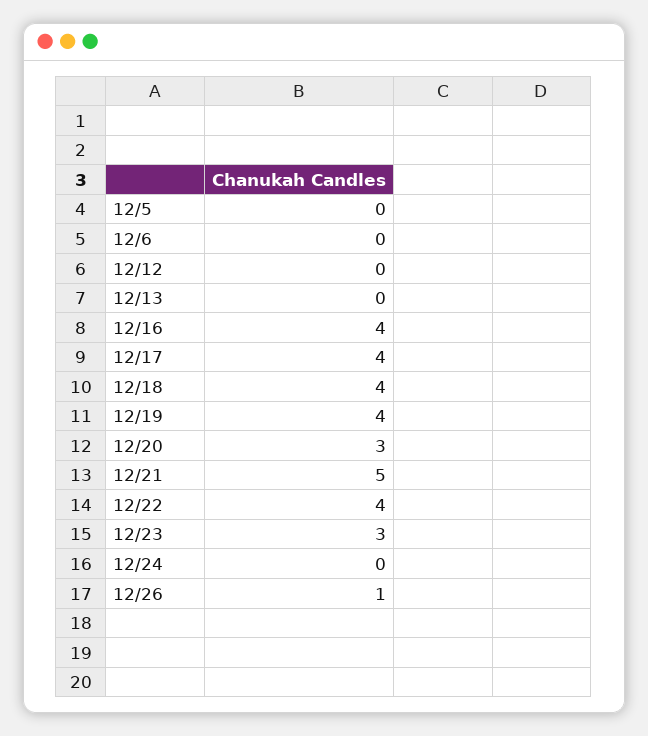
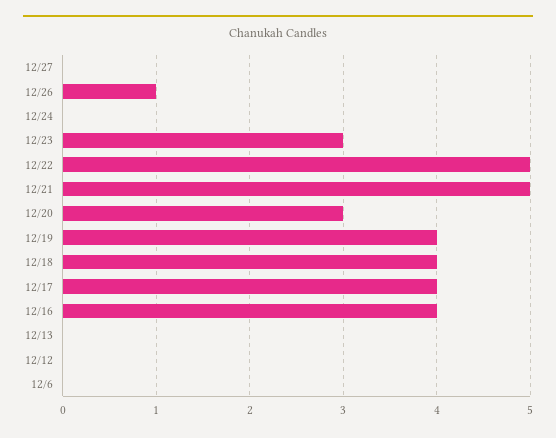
12/5: 0 -> none
12/22: 4 -> 5
12/27: none -> 0

